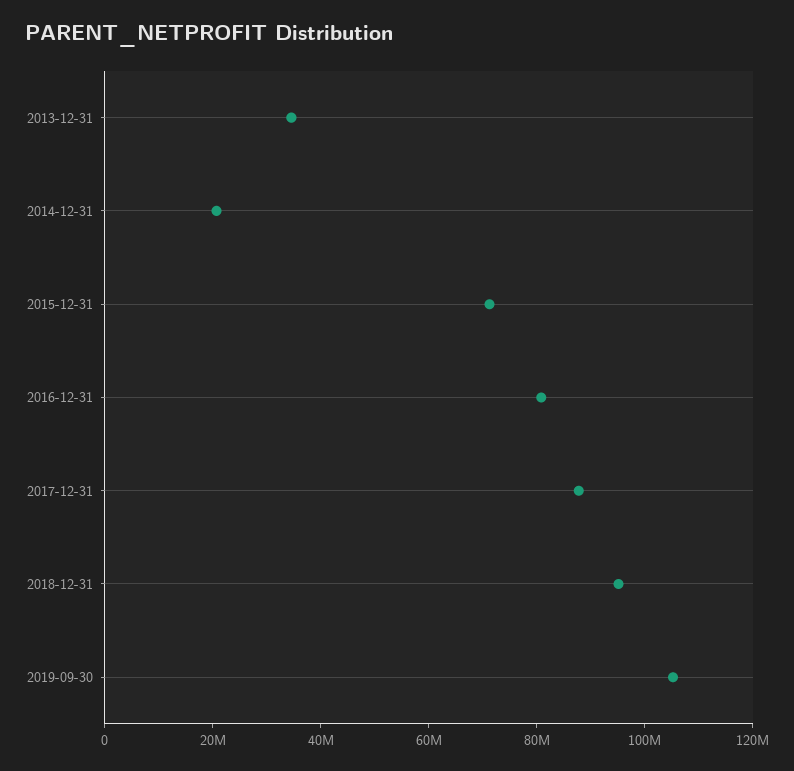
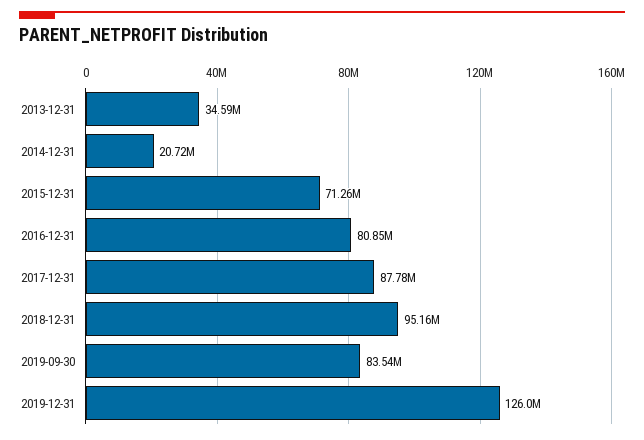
2019-09-30: 105000000 -> 83540000
2019-12-31: none -> 126000000

